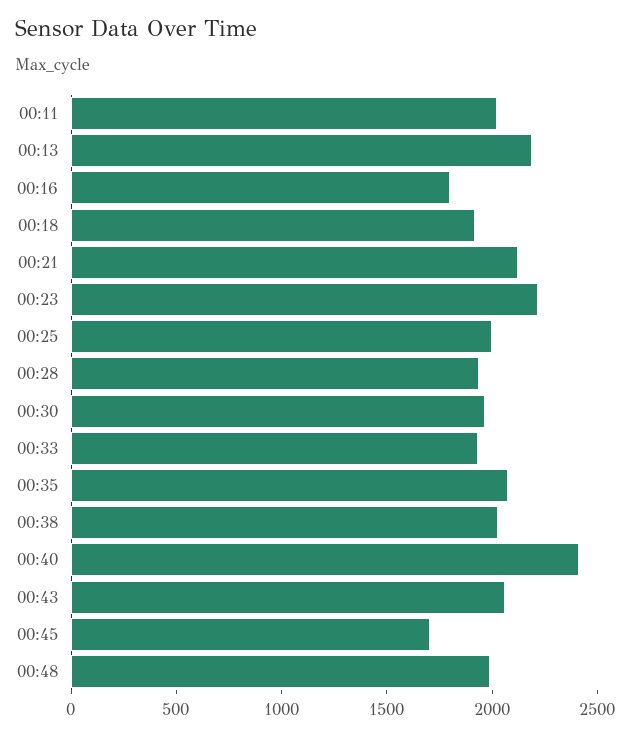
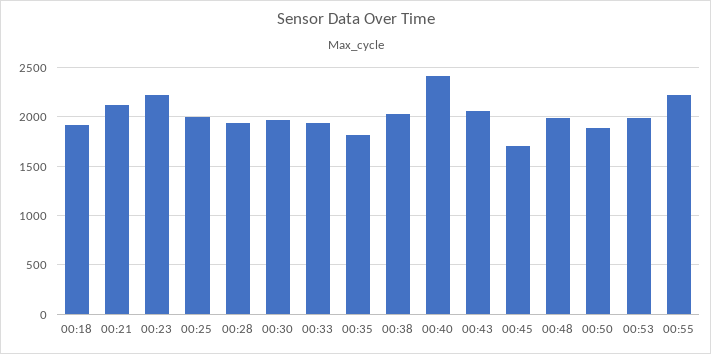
00:11: 2000 -> none
00:13: 2200 -> none
00:16: 1800 -> none
00:35: 2100 -> 1800
00:50: none -> 1900
00:53: none -> 2000
00:55: none -> 2200

